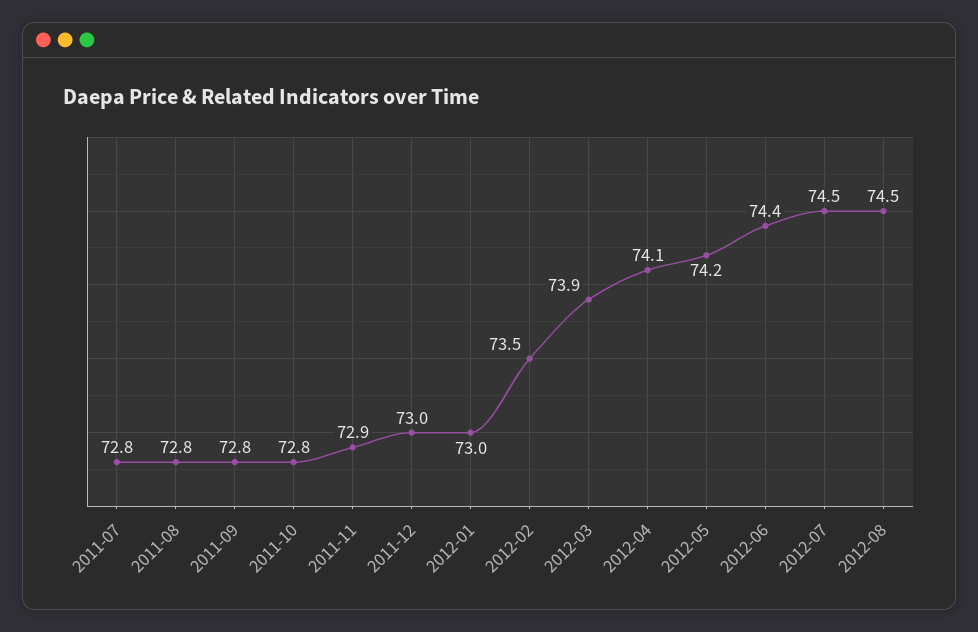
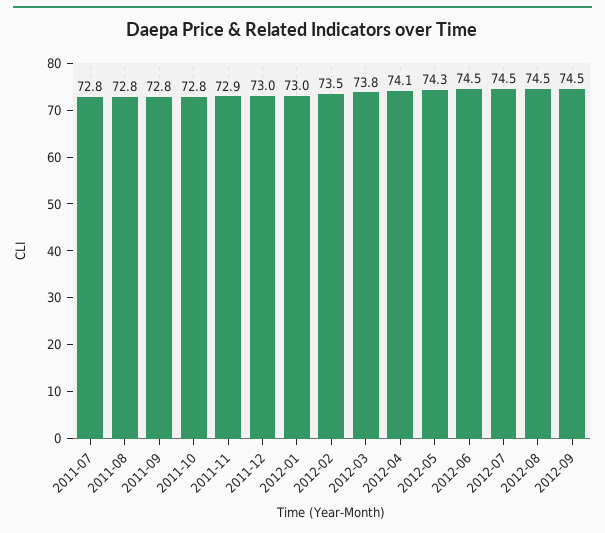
2012-03: 73.9 -> 73.8
2012-05: 74.2 -> 74.3
2012-06: 74.4 -> 74.5
2012-09: none -> 74.5

